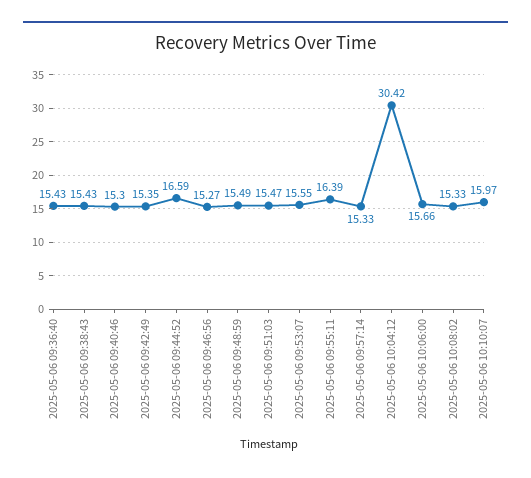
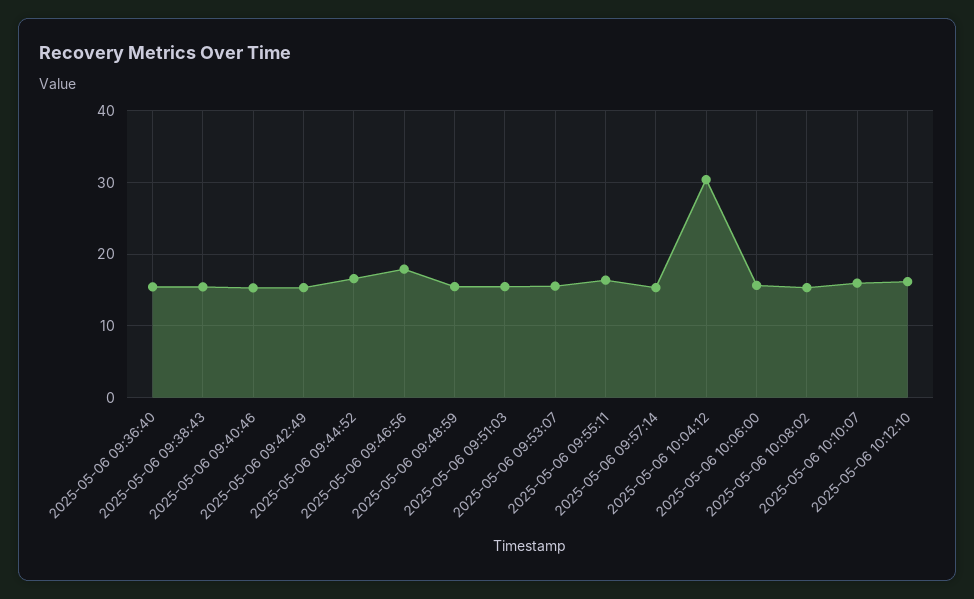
2025-05-06 09:46:56: 15.27 -> 18
2025-05-06 10:12:10: none -> 16

